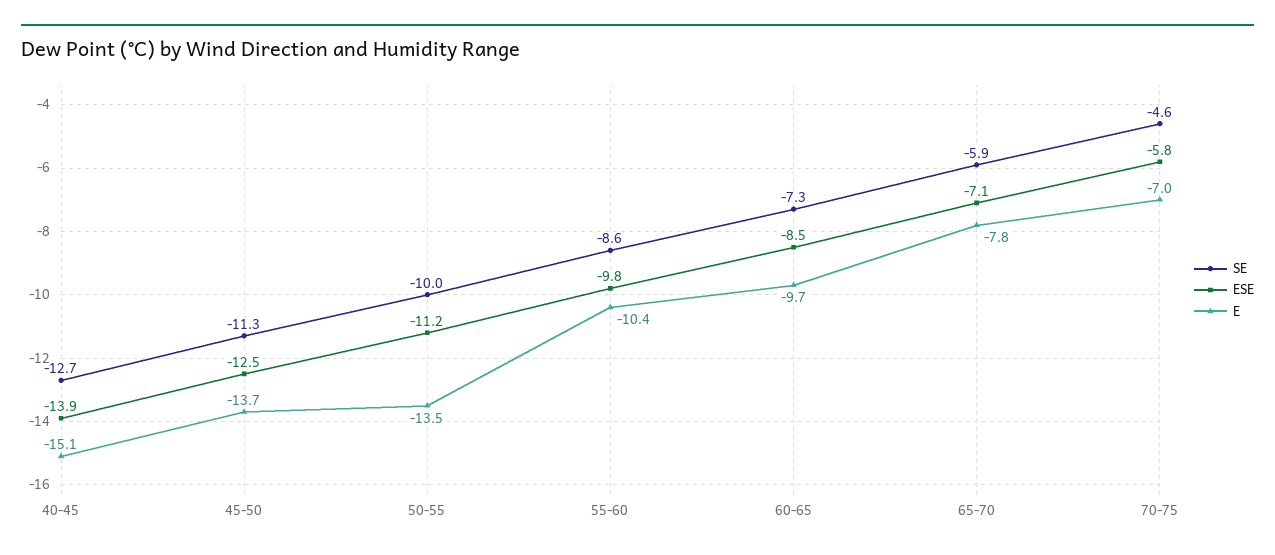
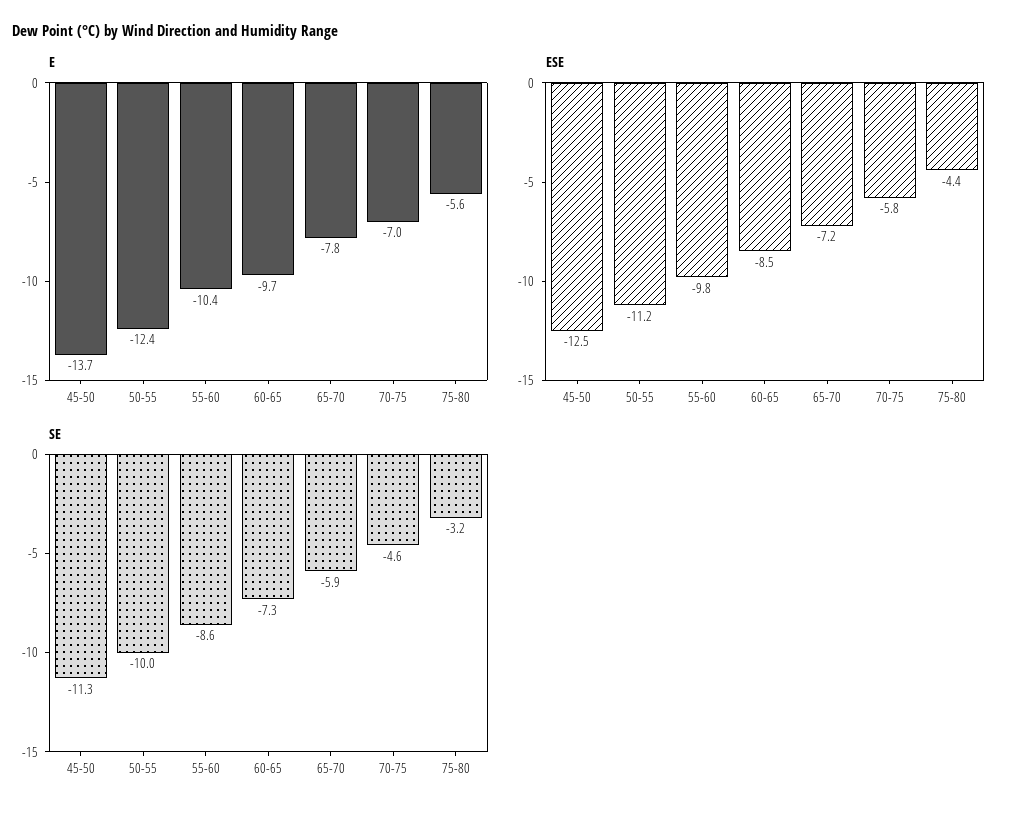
SE, 40-45: -12.7 -> none
ESE, 40-45: -13.9 -> none
E, 40-45: -15.1 -> none
E, 50-55: -13.5 -> -12.4
ESE, 65-70: -7.1 -> -7.2
E, 75-80: none -> -5.6
ESE, 75-80: none -> -4.4
SE, 75-80: none -> -3.2

